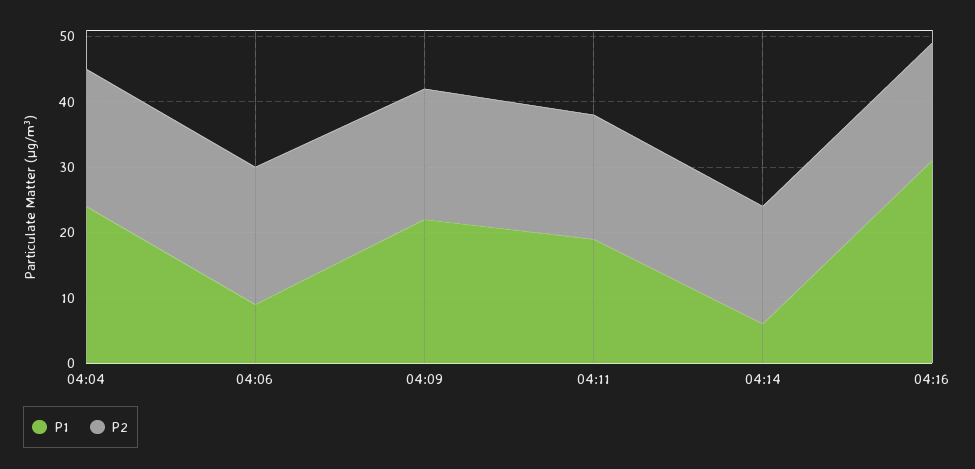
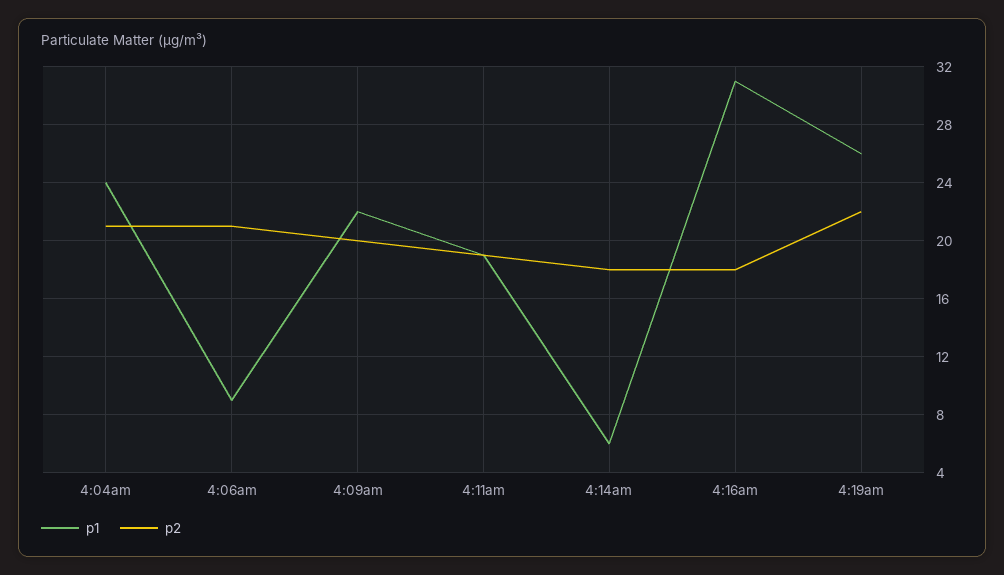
P1, 4:19am: none -> 26
P2, 4:19am: none -> 22

